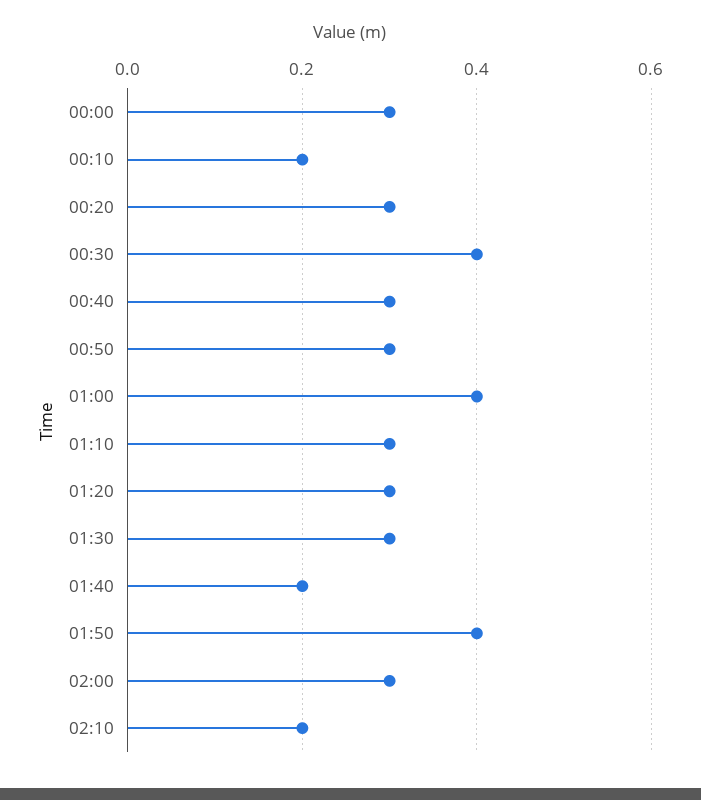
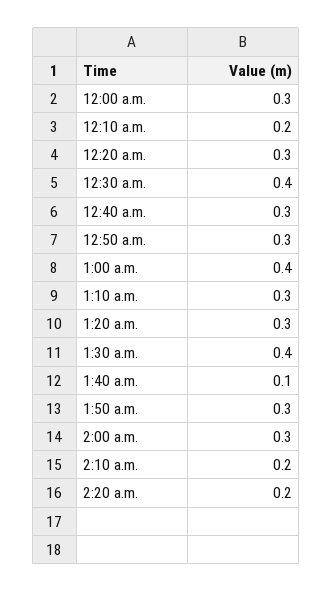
01:30: 0.3 -> 0.4
01:40: 0.2 -> 0.1
01:50: 0.4 -> 0.3
2:20 a.m.: none -> 0.2

